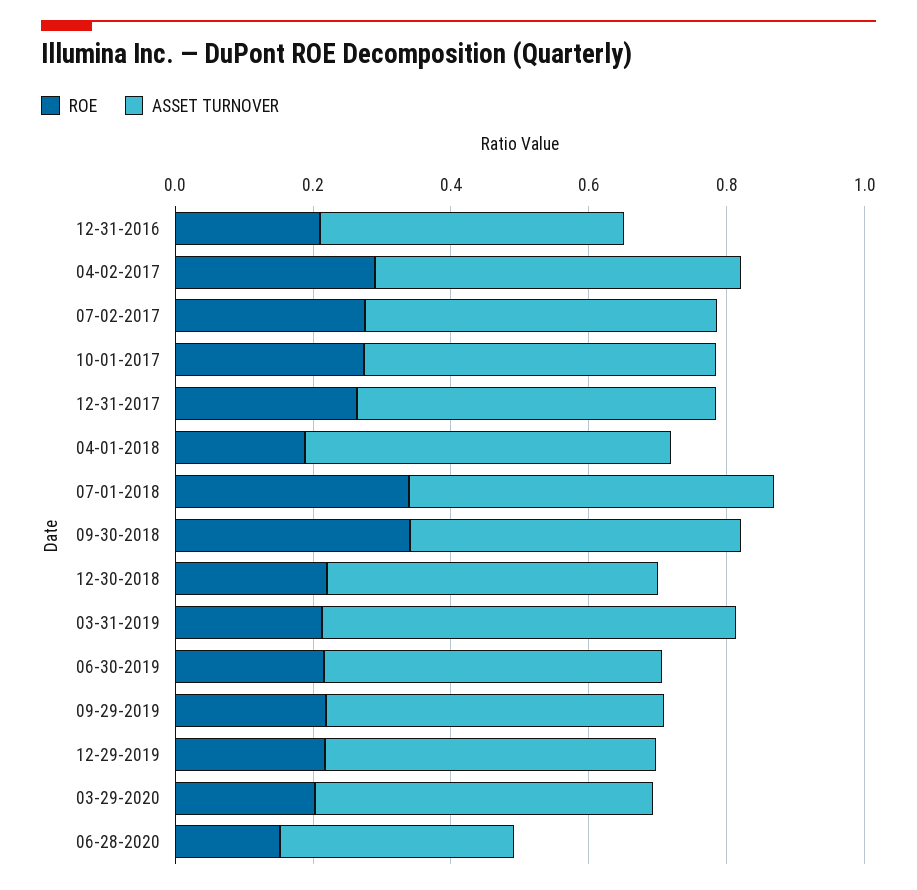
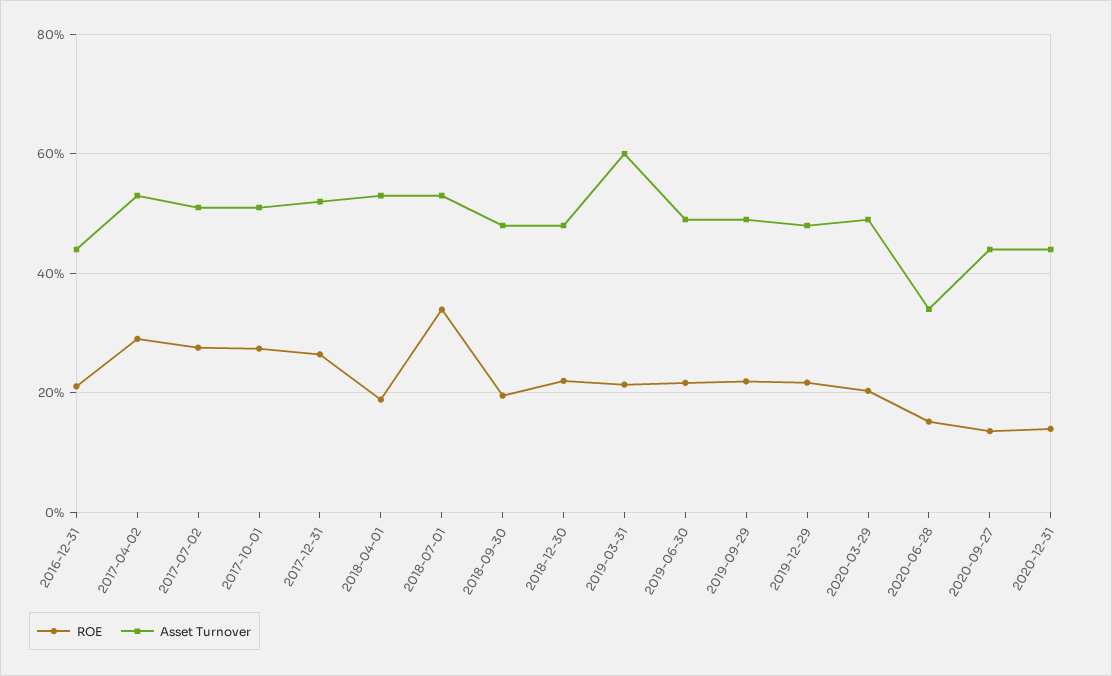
ROE, 09-30-2018: 0.35 -> 0.2
ROE, 2020-09-27: none -> 0.14
ASSET TURNOVER, 2020-09-27: none -> 0.44
ROE, 2020-12-31: none -> 0.14
ASSET TURNOVER, 2020-12-31: none -> 0.44

